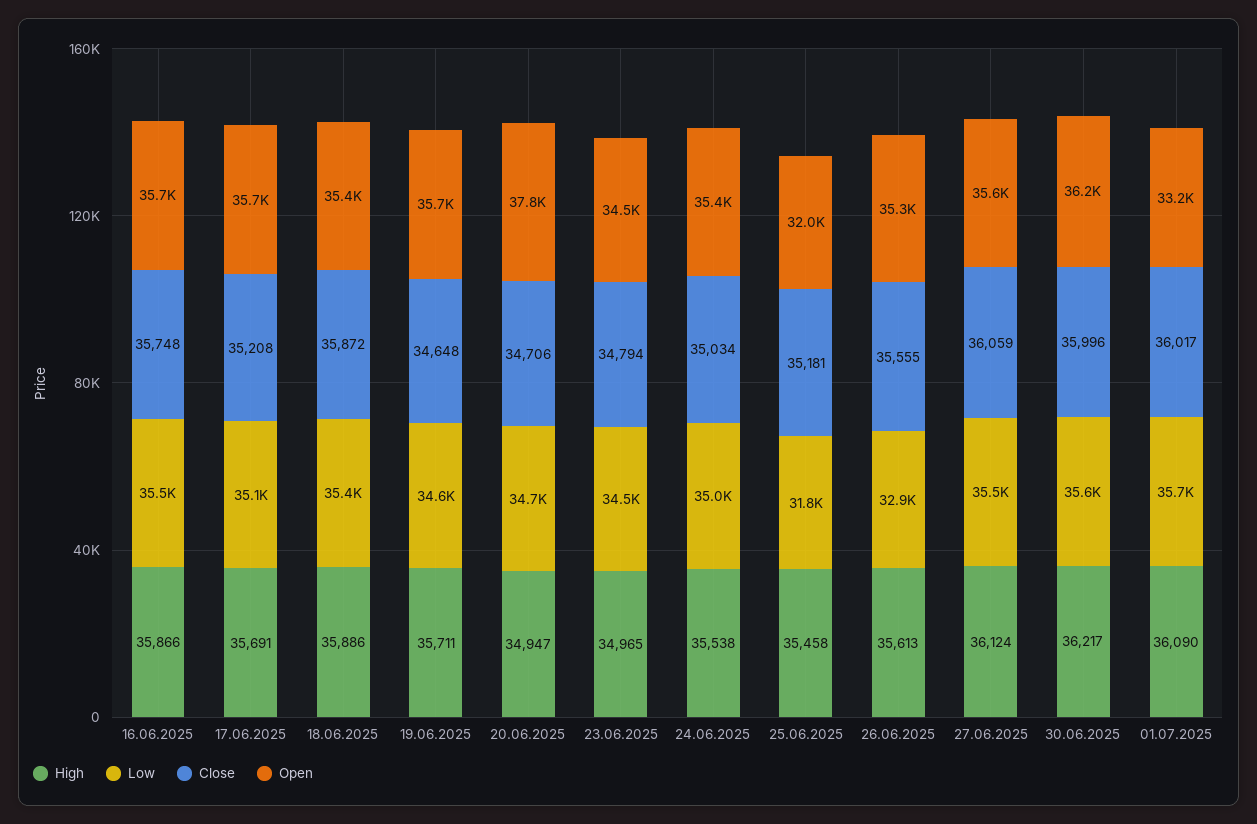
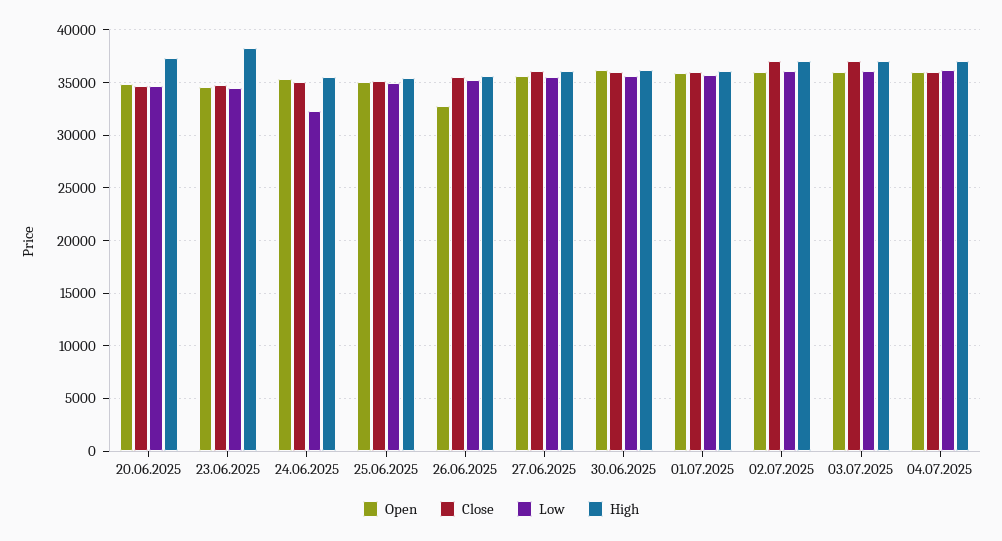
High, 16.06.2025: 35866 -> none
Low, 16.06.2025: 35500 -> none
Close, 16.06.2025: 35748 -> none
Open, 16.06.2025: 35700 -> none
High, 17.06.2025: 35691 -> none
Low, 17.06.2025: 35100 -> none
Close, 17.06.2025: 35208 -> none
Open, 17.06.2025: 35700 -> none
High, 18.06.2025: 35886 -> none
Low, 18.06.2025: 35400 -> none
Close, 18.06.2025: 35872 -> none
Open, 18.06.2025: 35400 -> none
High, 19.06.2025: 35711 -> none
Low, 19.06.2025: 34600 -> none
Close, 19.06.2025: 34648 -> none
Open, 19.06.2025: 35700 -> none
High, 20.06.2025: 34947 -> 37000
Open, 20.06.2025: 37800 -> 35000
High, 23.06.2025: 34965 -> 38000
Low, 24.06.2025: 35000 -> 32000
Low, 25.06.2025: 31800 -> 35000
Open, 25.06.2025: 32000 -> 35000
Low, 26.06.2025: 32900 -> 35000
Open, 26.06.2025: 35300 -> 33000
Open, 01.07.2025: 33200 -> 36000
Open, 02.07.2025: none -> 36000
Close, 02.07.2025: none -> 37000
Low, 02.07.2025: none -> 36000
High, 02.07.2025: none -> 37000
Open, 03.07.2025: none -> 36000
Close, 03.07.2025: none -> 37000
Low, 03.07.2025: none -> 36000
High, 03.07.2025: none -> 37000
Open, 04.07.2025: none -> 36000
Close, 04.07.2025: none -> 36000
Low, 04.07.2025: none -> 36000
High, 04.07.2025: none -> 37000

